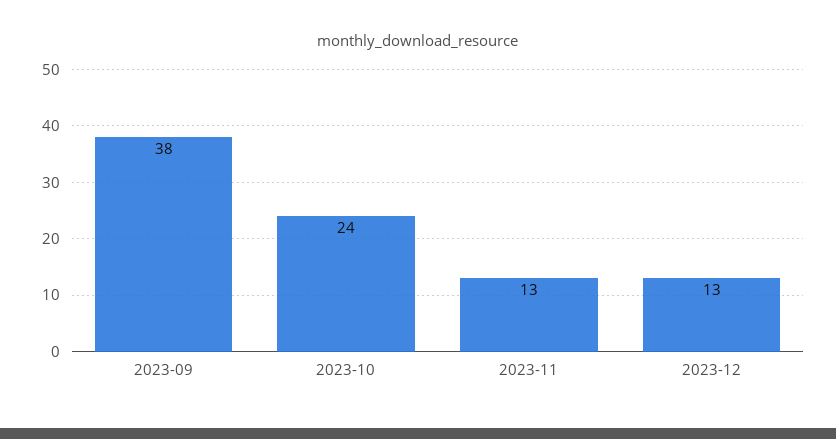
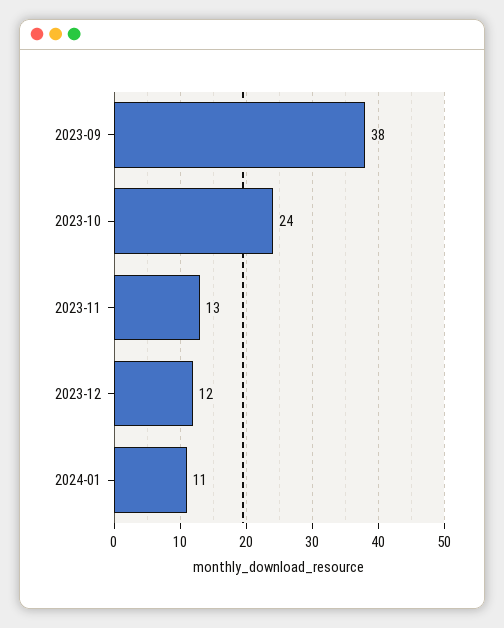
2023-12: 13 -> 12
2024-01: none -> 11

